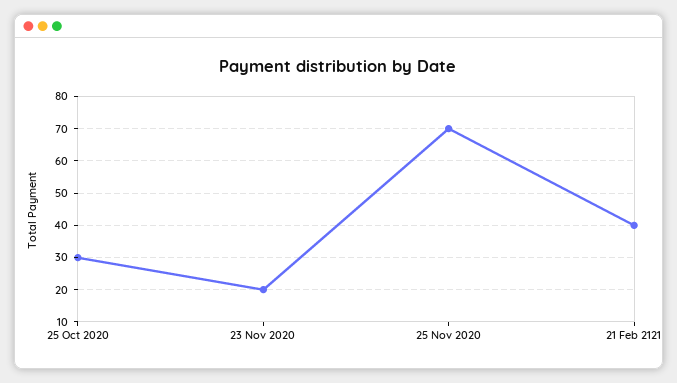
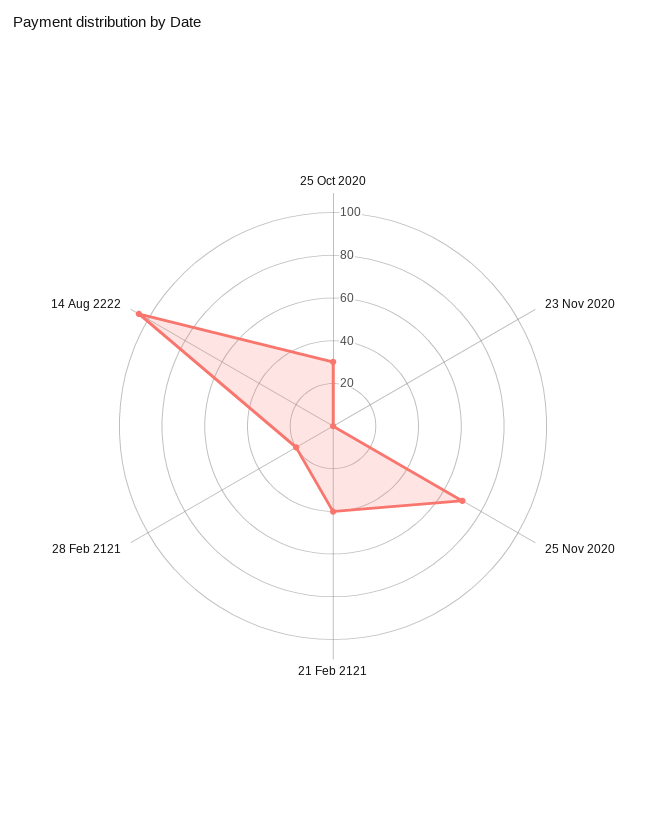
23 Nov 2020: 20 -> 0
28 Feb 2121: none -> 20
14 Aug 2222: none -> 105

